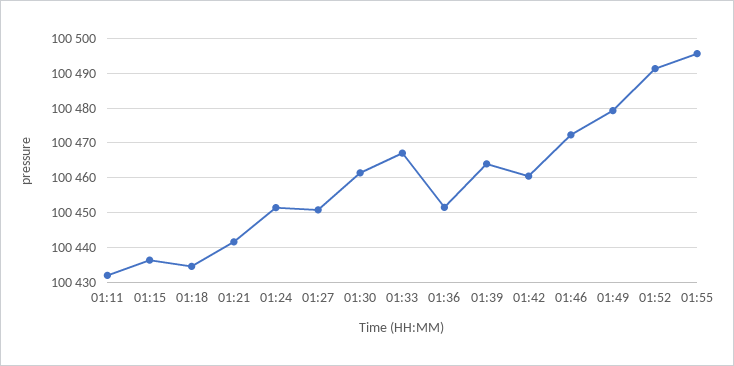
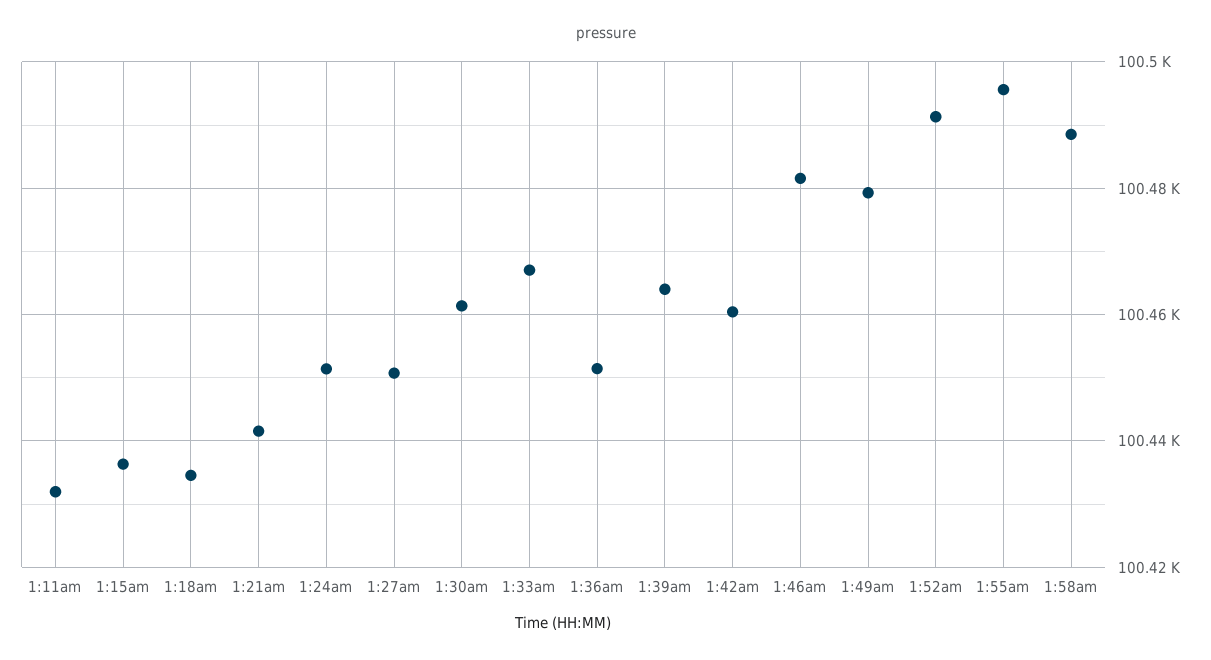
01:46: 100472 -> 100482
1:58am: none -> 100488

